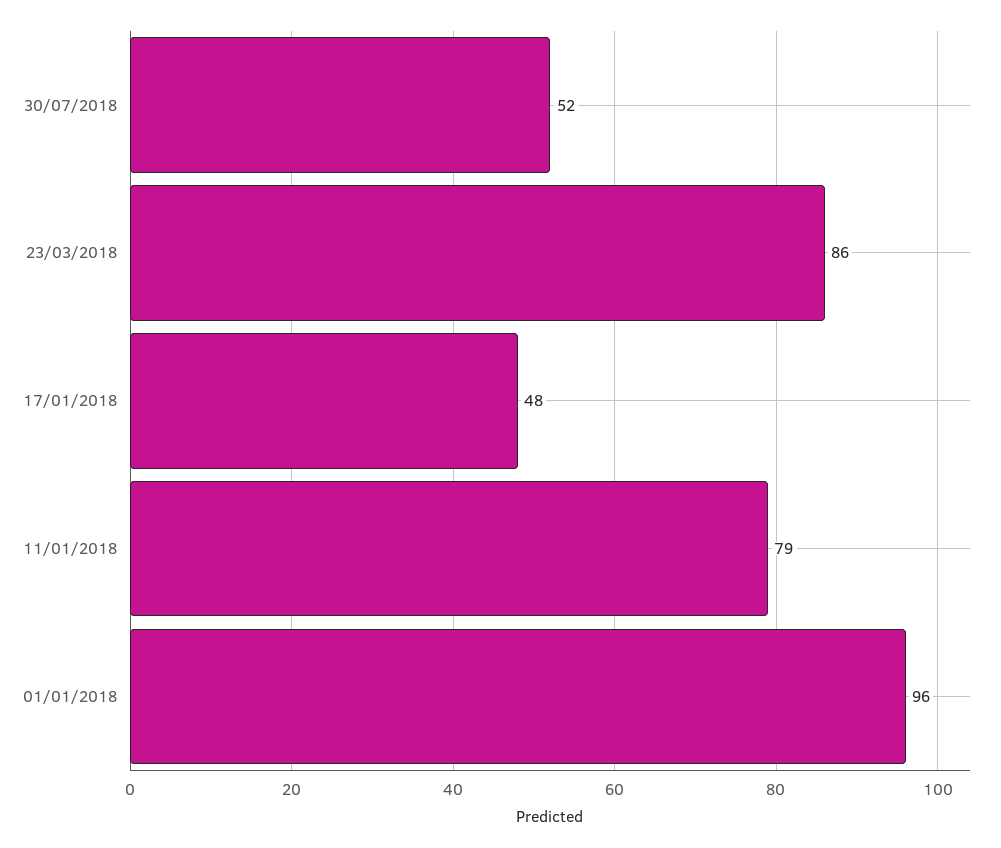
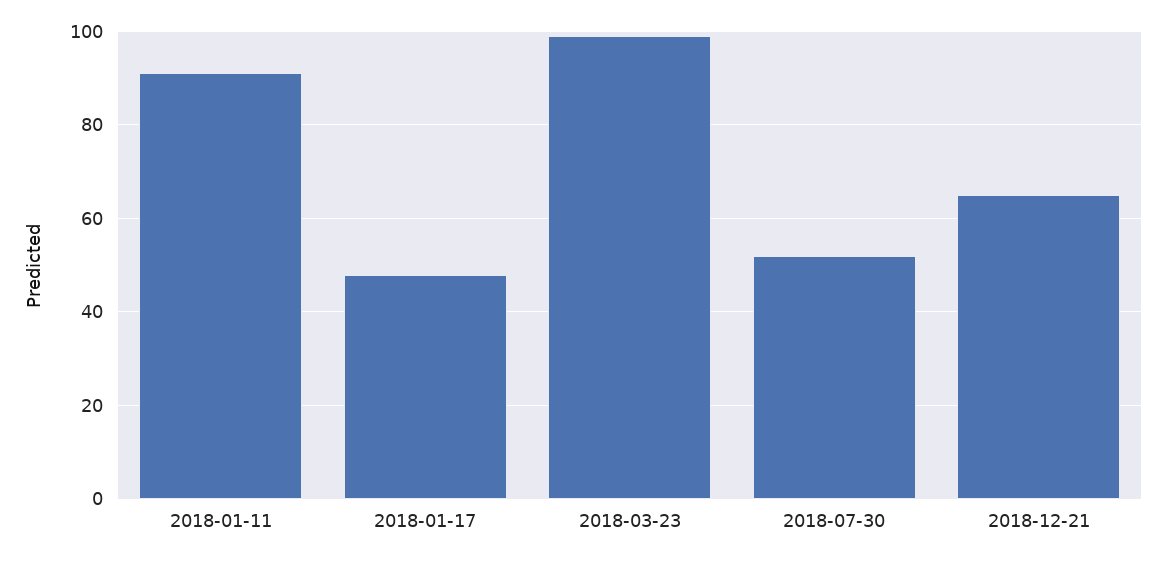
23/03/2018: 86 -> 100
11/01/2018: 79 -> 90
01/01/2018: 96 -> none
2018-12-21: none -> 65

